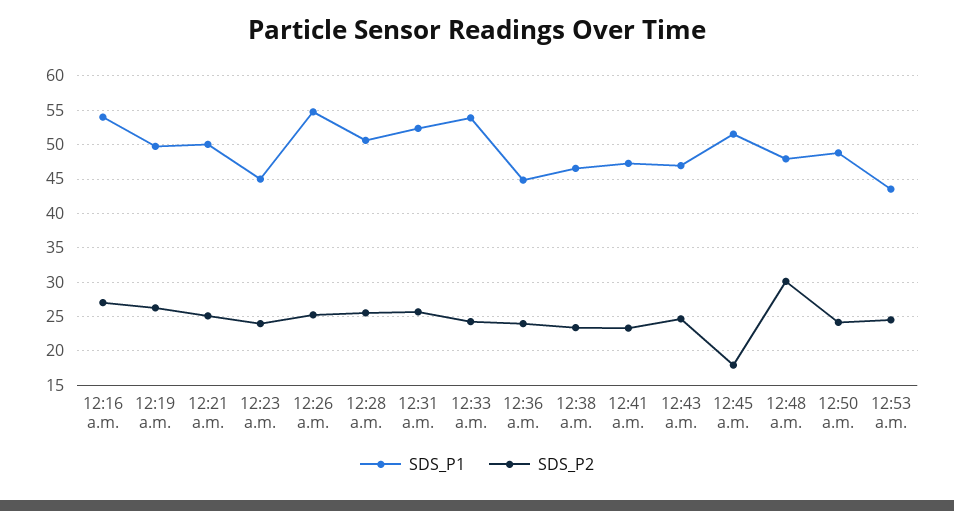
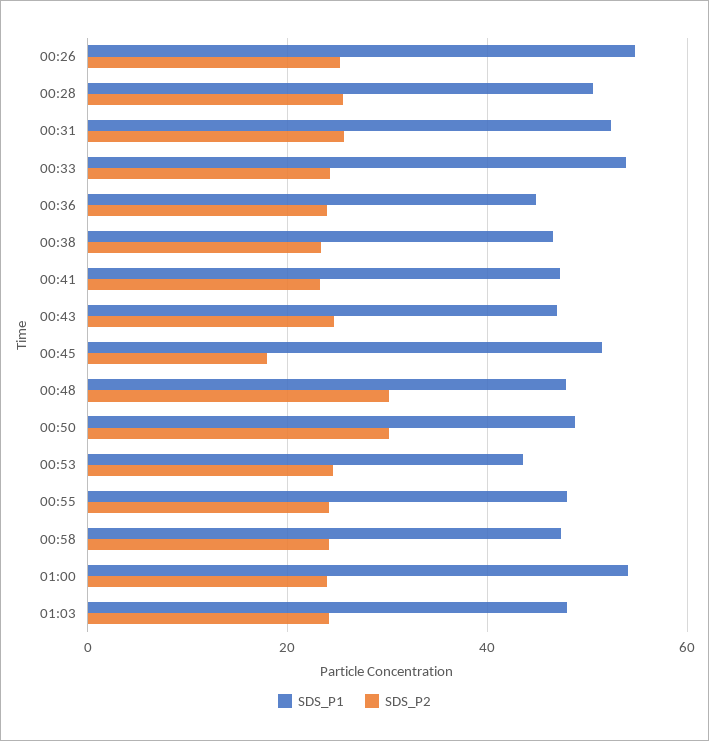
SDS_P1, 12:16 a.m.: 54 -> none
SDS_P2, 12:16 a.m.: 27 -> none
SDS_P1, 12:19 a.m.: 50 -> none
SDS_P2, 12:19 a.m.: 26 -> none
SDS_P1, 12:21 a.m.: 50 -> none
SDS_P2, 12:21 a.m.: 25 -> none
SDS_P1, 12:23 a.m.: 45 -> none
SDS_P2, 12:23 a.m.: 24 -> none
SDS_P2, 12:50 a.m.: 24 -> 30
SDS_P1, 00:55: none -> 48
SDS_P2, 00:55: none -> 24
SDS_P1, 00:58: none -> 48
SDS_P2, 00:58: none -> 24
SDS_P1, 01:00: none -> 54
SDS_P2, 01:00: none -> 24
SDS_P1, 01:03: none -> 48
SDS_P2, 01:03: none -> 24

